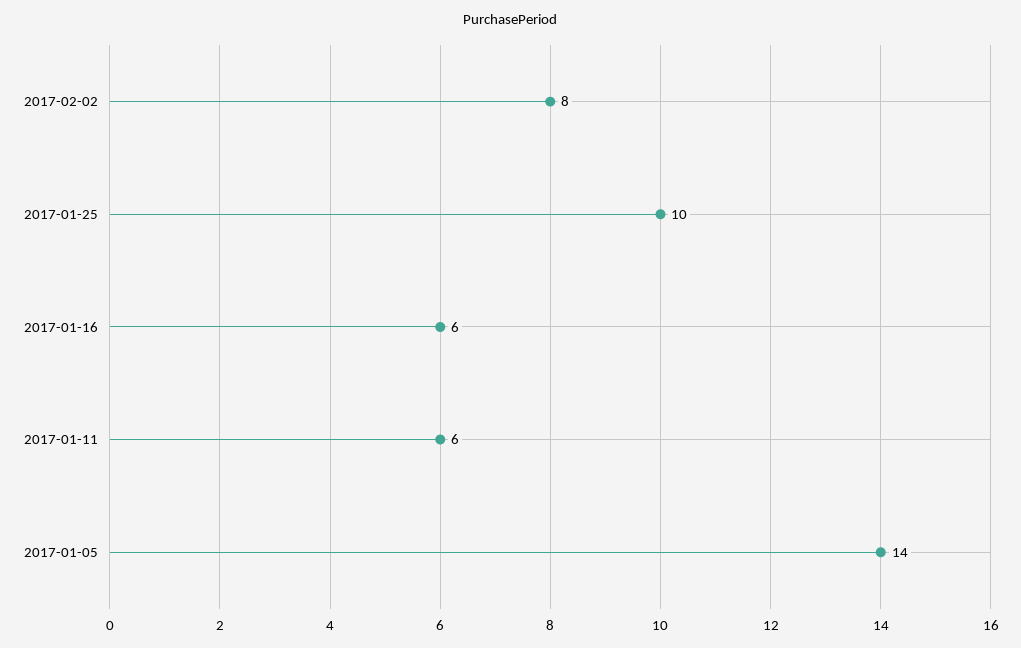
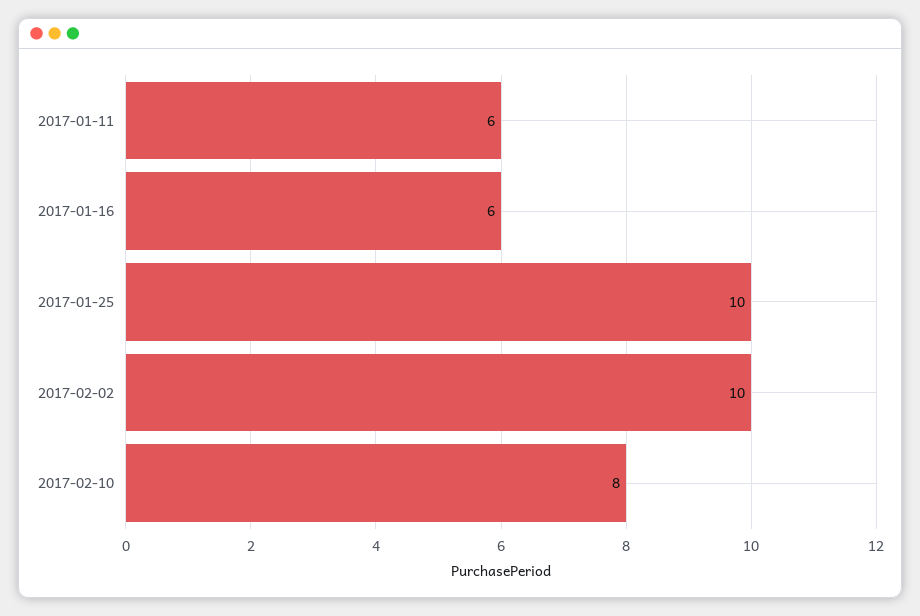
2017-02-02: 8 -> 10
2017-01-05: 14 -> none
2017-02-10: none -> 8

